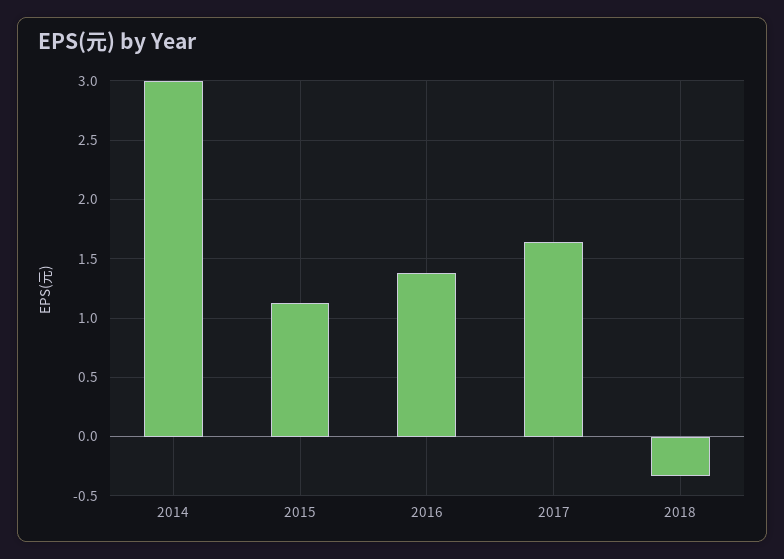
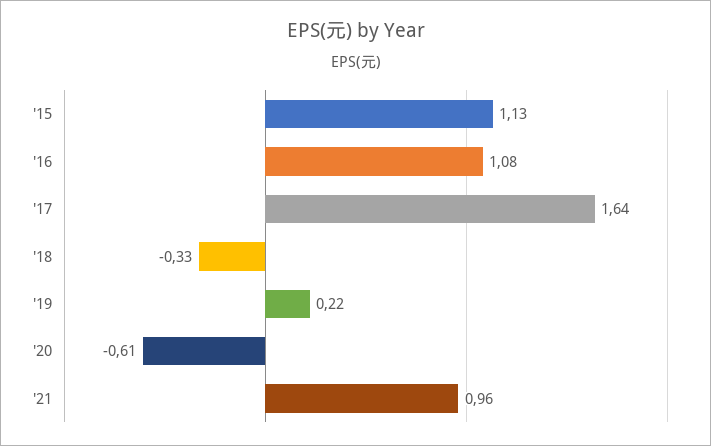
2014: 3 -> none
2016: 1.4 -> 1.08
'19: none -> 0.22
'20: none -> -0.61
'21: none -> 0.96

